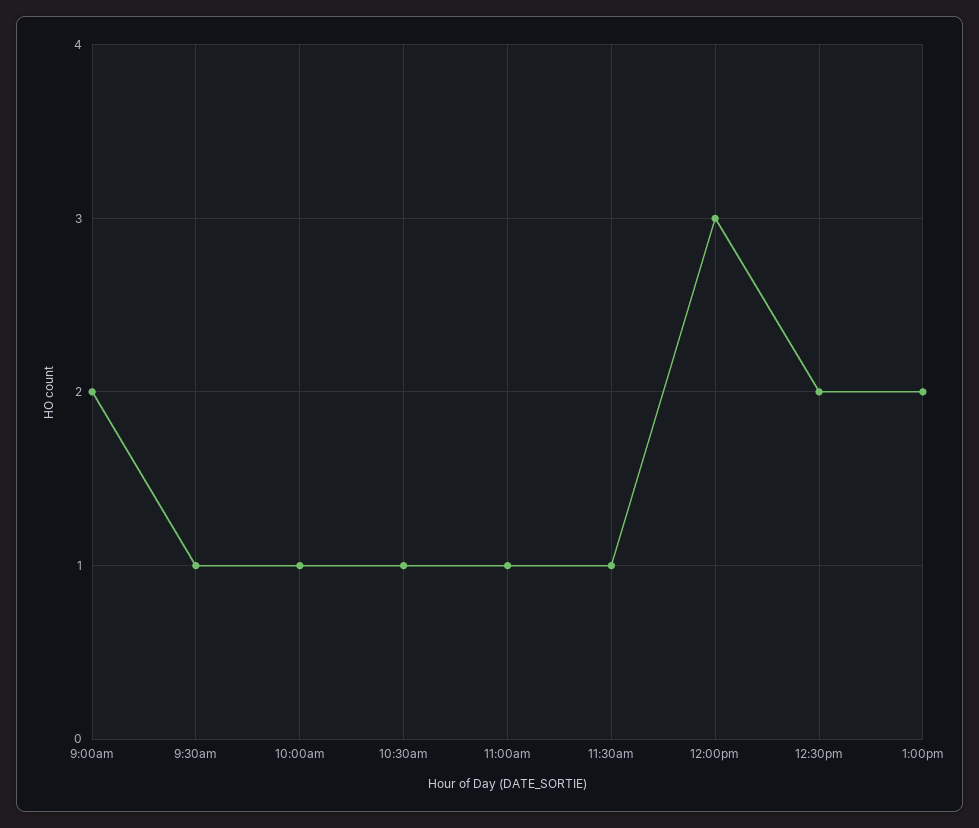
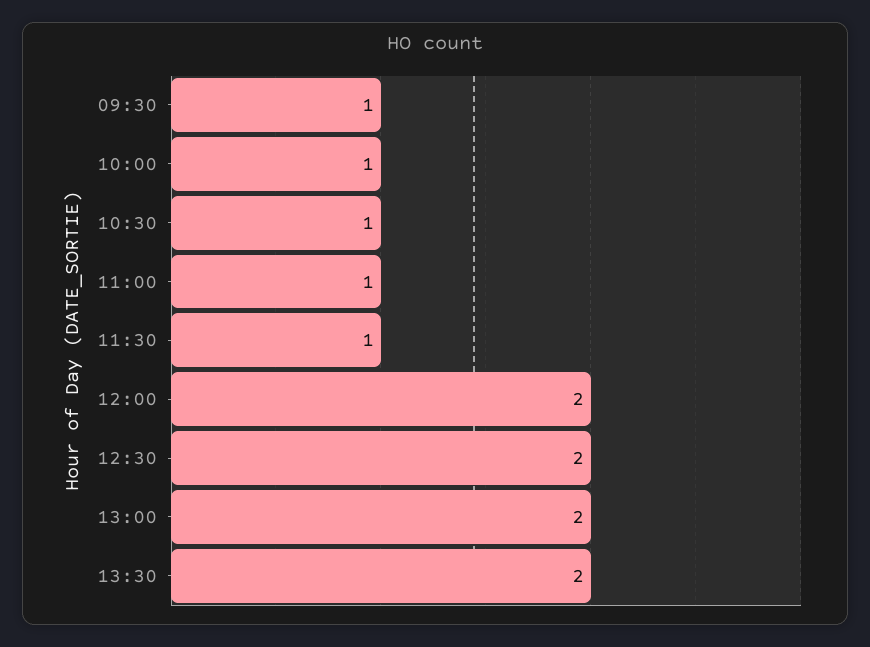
9:00am: 2 -> none
12:00pm: 3 -> 2
13:30: none -> 2

